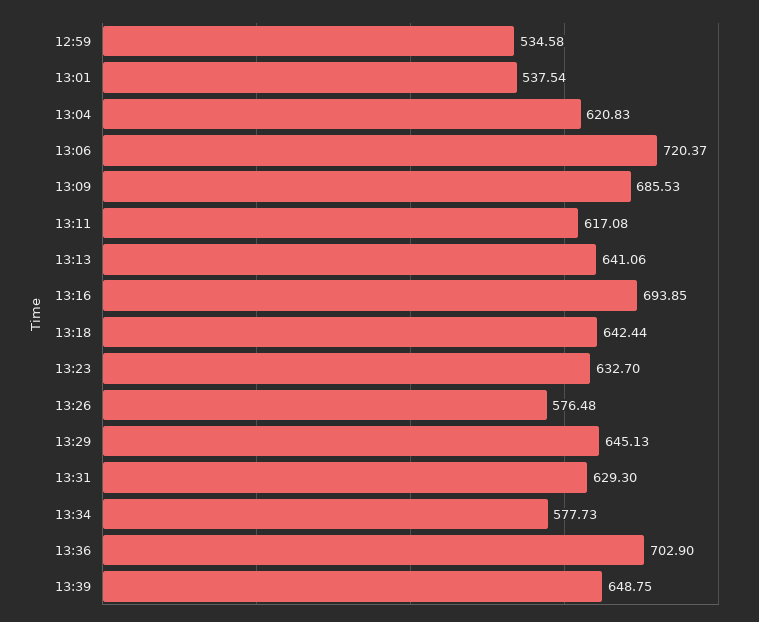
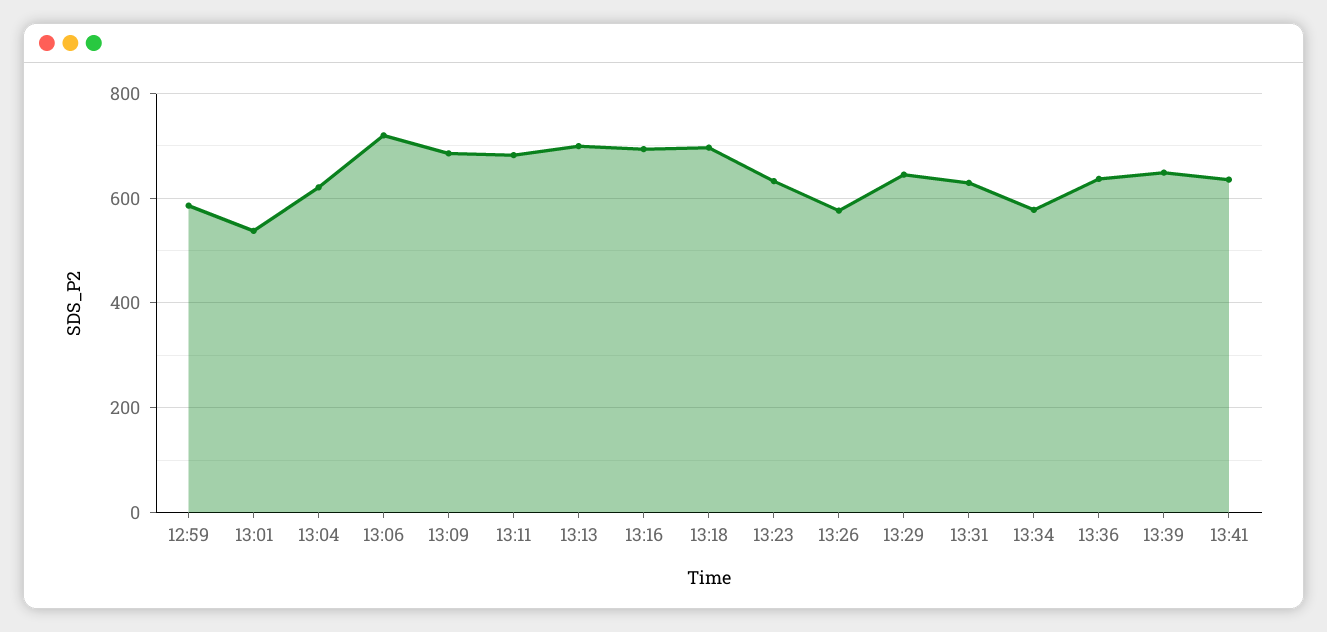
12:59: 534.58 -> 580
13:11: 617.08 -> 680
13:13: 641.06 -> 700
13:18: 642.44 -> 700
13:36: 702.9 -> 640
13:41: none -> 640

